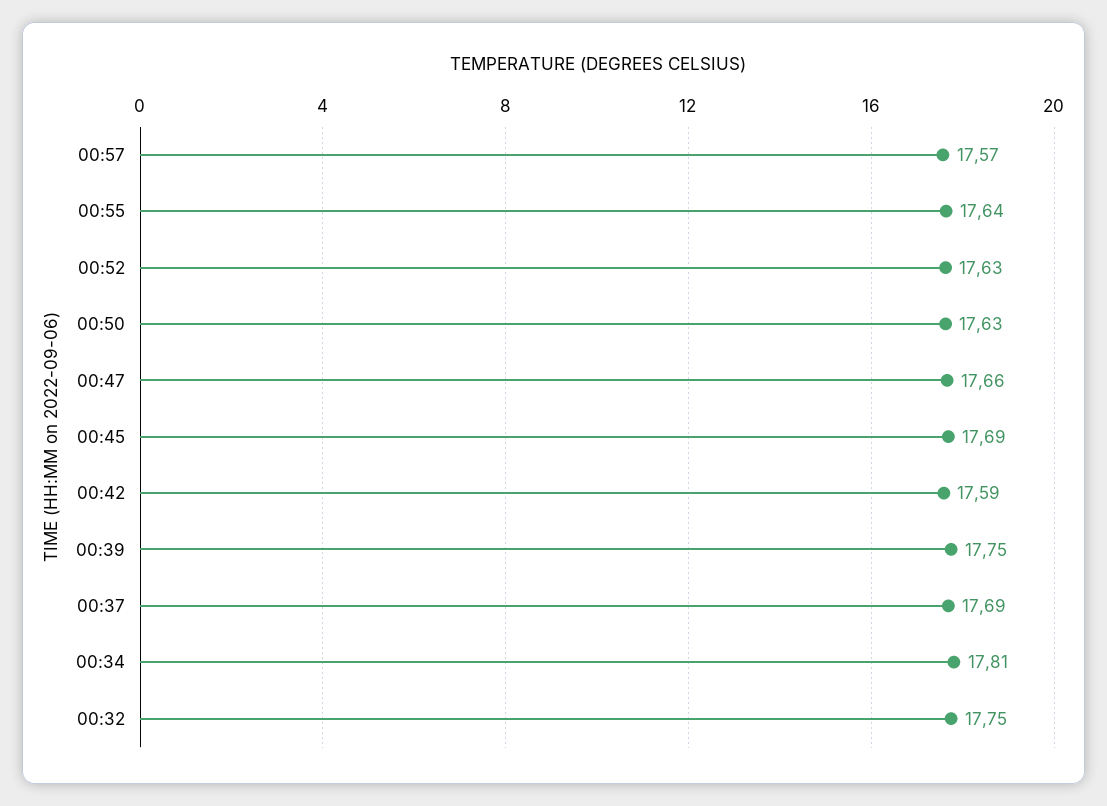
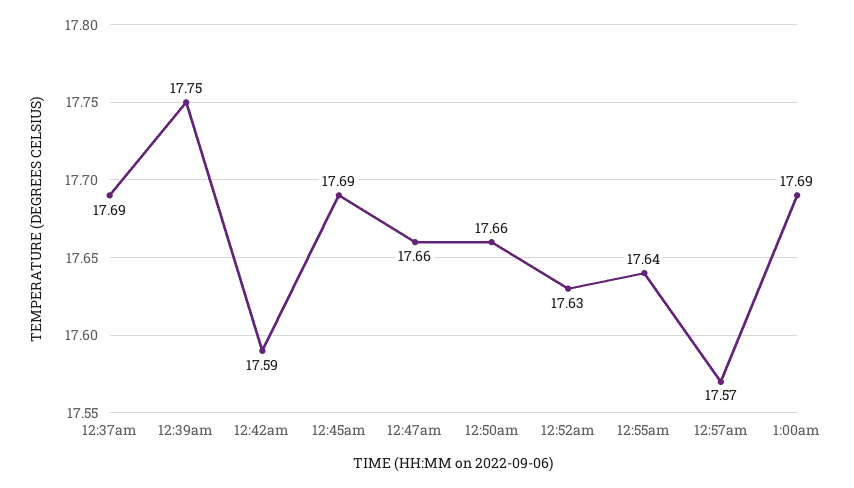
00:50: 17.63 -> 17.66
00:34: 17.81 -> none
00:32: 17.75 -> none
1:00am: none -> 17.69

